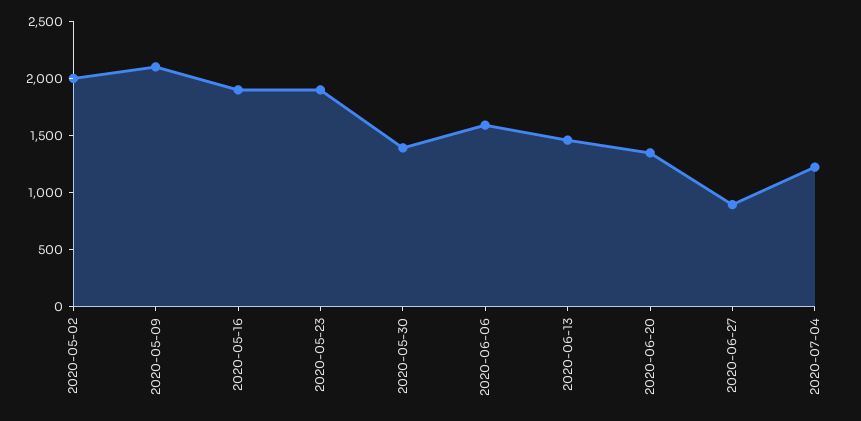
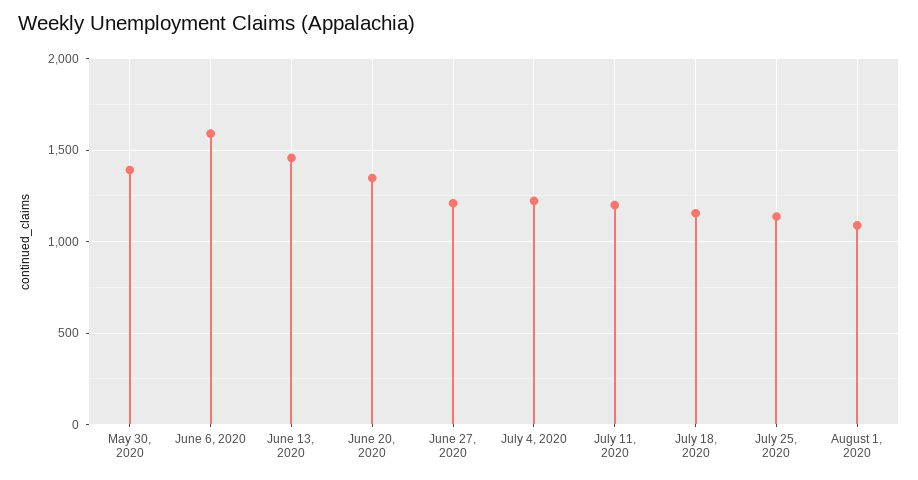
2020-05-02: 2000 -> none
2020-05-09: 2100 -> none
2020-05-16: 1900 -> none
2020-05-23: 1900 -> none
2020-06-27: 900 -> 1200
July 11, 2020: none -> 1200
July 18, 2020: none -> 1150
July 25, 2020: none -> 1150
August 1, 2020: none -> 1100

